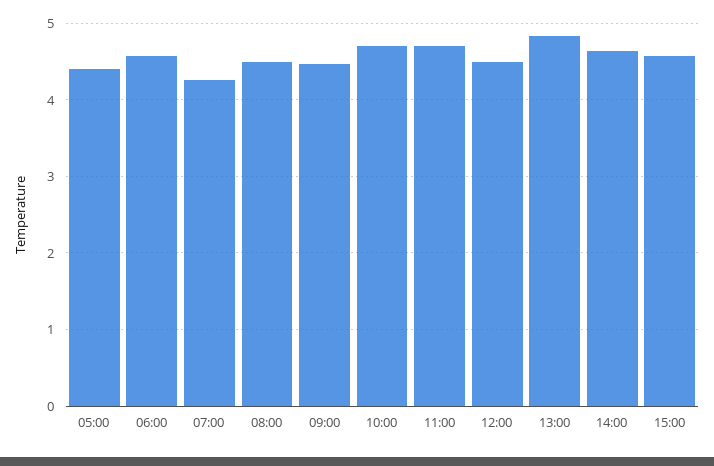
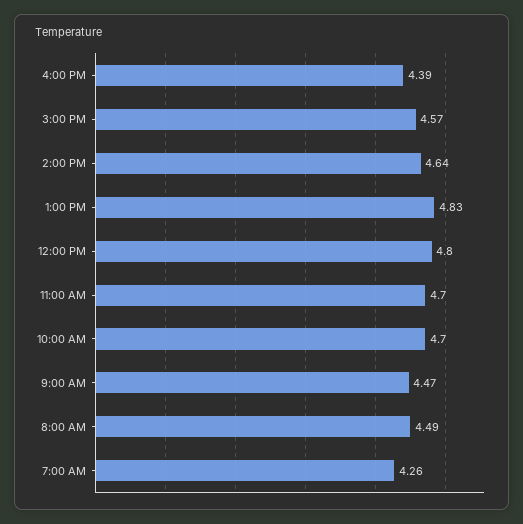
05:00: 4.4 -> none
06:00: 4.6 -> none
12:00: 4.5 -> 4.8
4:00 PM: none -> 4.39

